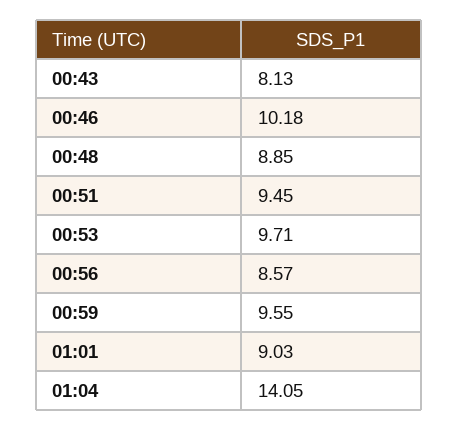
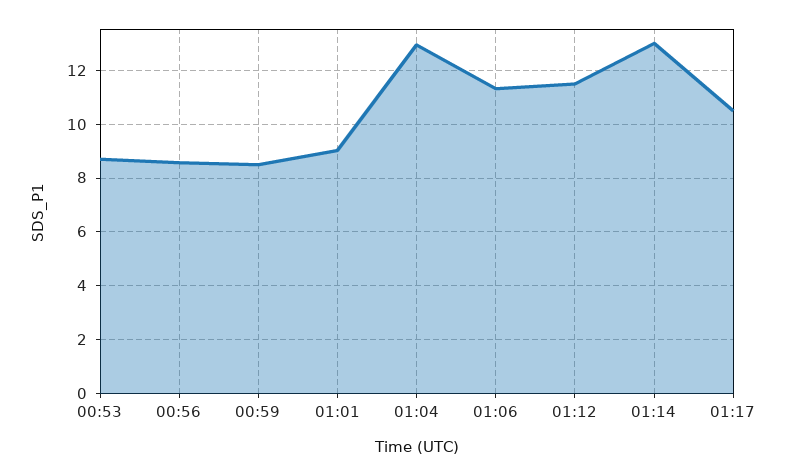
00:43: 8.13 -> none
00:46: 10.18 -> none
00:48: 8.85 -> none
00:51: 9.45 -> none
00:53: 9.71 -> 8.75
00:59: 9.55 -> 8.5
01:04: 14.05 -> 13
01:06: none -> 11.25
01:12: none -> 11.5
01:14: none -> 13
01:17: none -> 10.5

